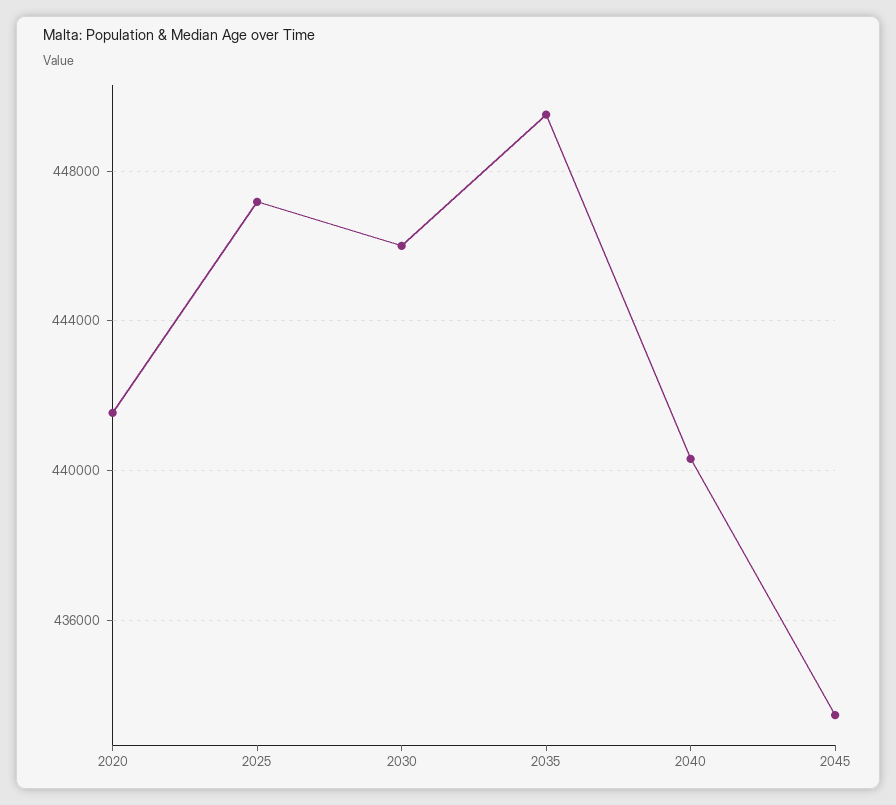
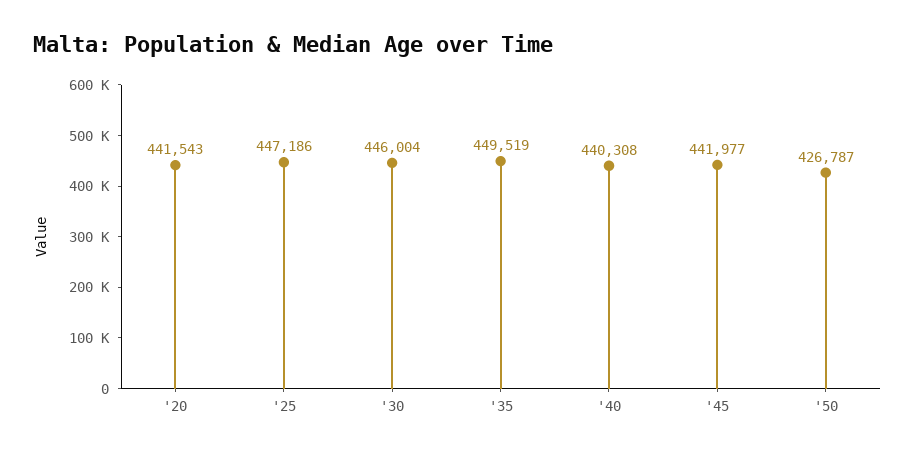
2045: 433500 -> 441977
'50: none -> 426787

